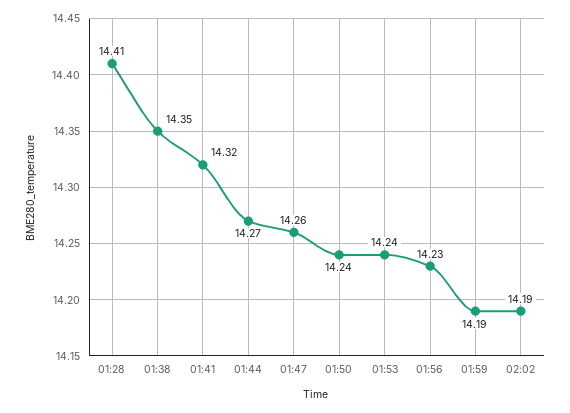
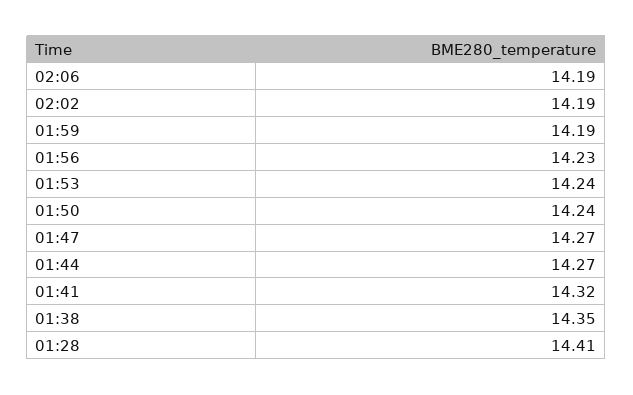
01:47: 14.26 -> 14.27
02:06: none -> 14.19

